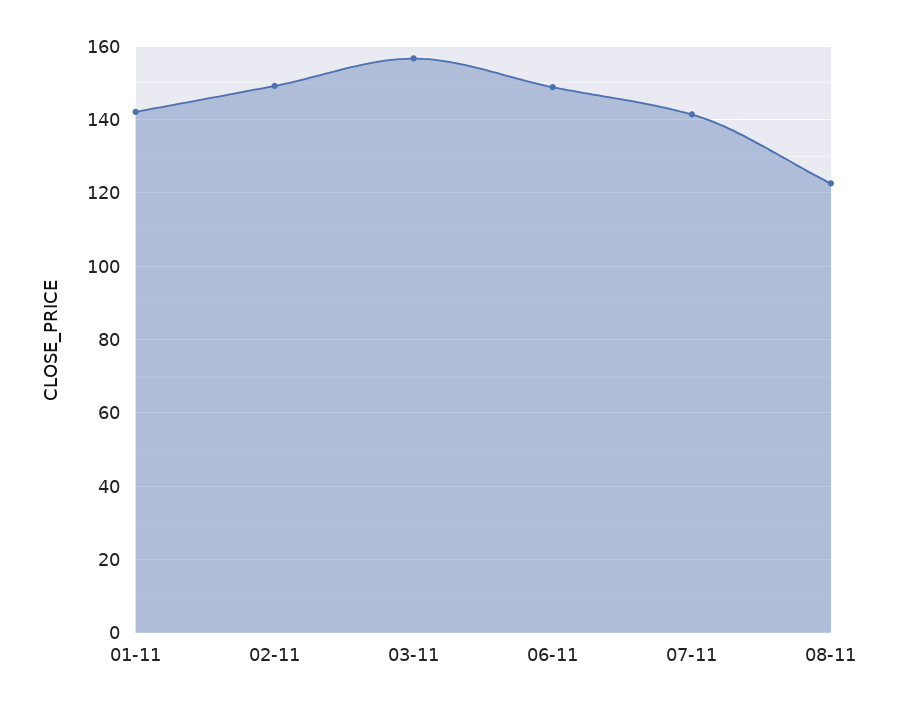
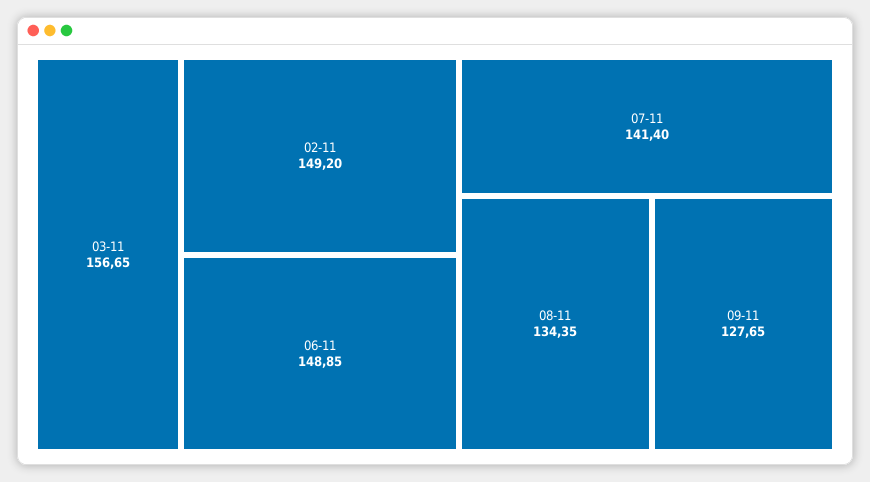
01-11: 142 -> none
08-11: 122 -> 134.35
09-11: none -> 127.65

